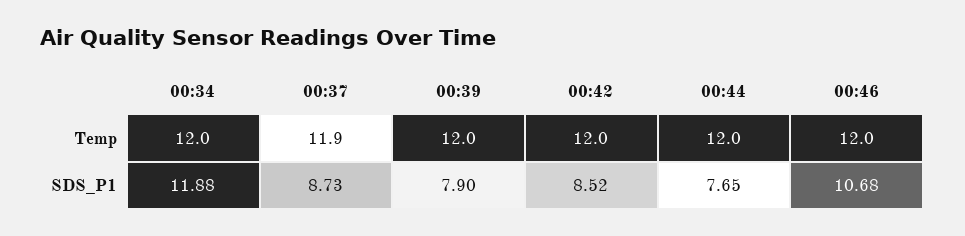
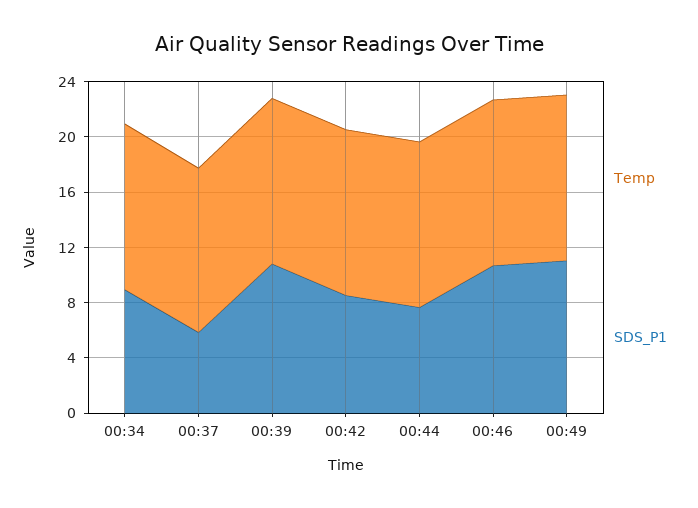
SDS_P1, 00:34: 11.88 -> 9
SDS_P1, 00:37: 8.73 -> 6
SDS_P1, 00:39: 7.9 -> 11
Temp, 00:49: none -> 12
SDS_P1, 00:49: none -> 11

